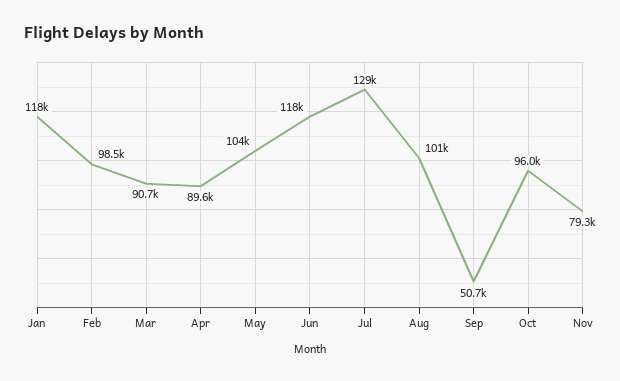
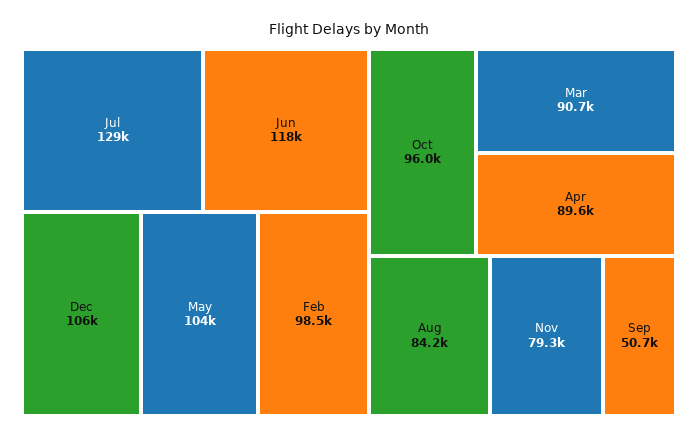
Jan: 118000 -> none
Aug: 101000 -> 84200
Dec: none -> 106000

